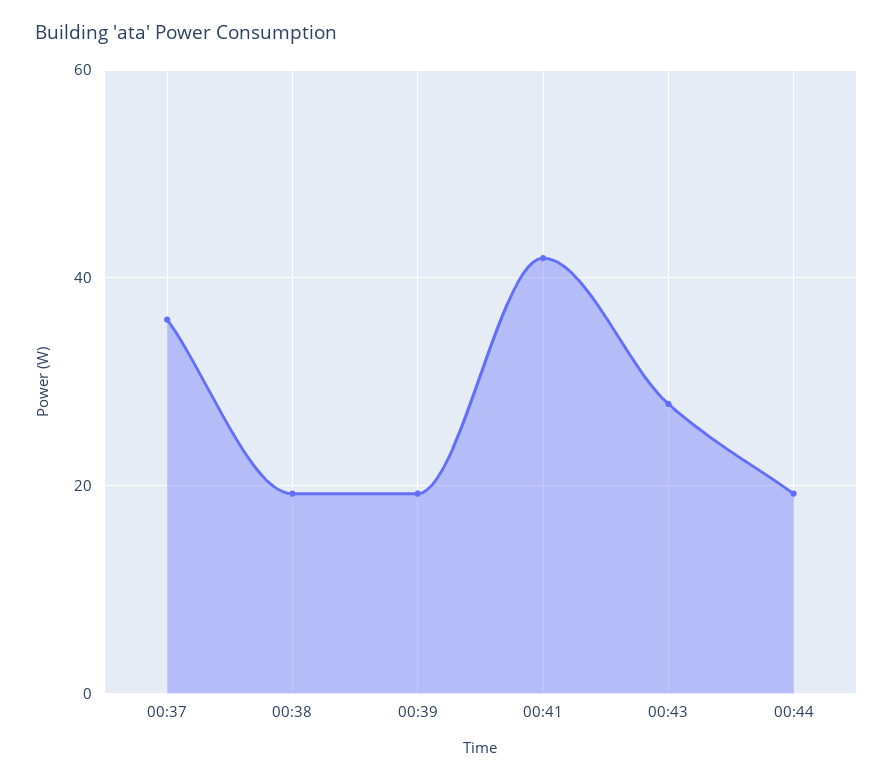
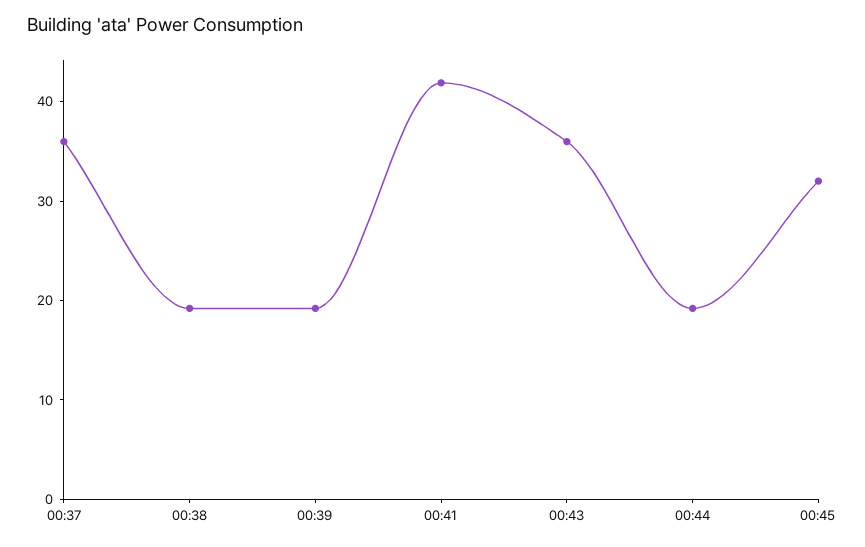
00:43: 28 -> 36
00:45: none -> 32

